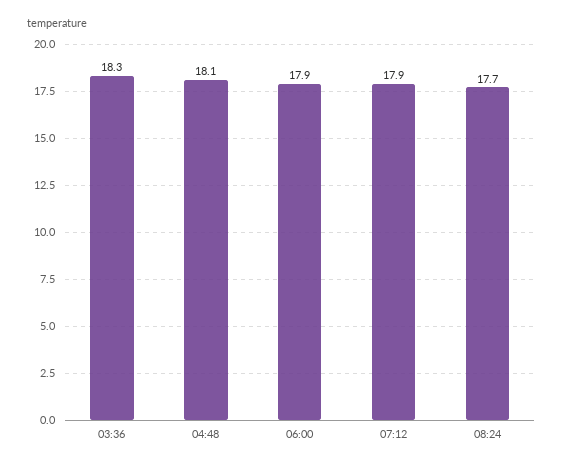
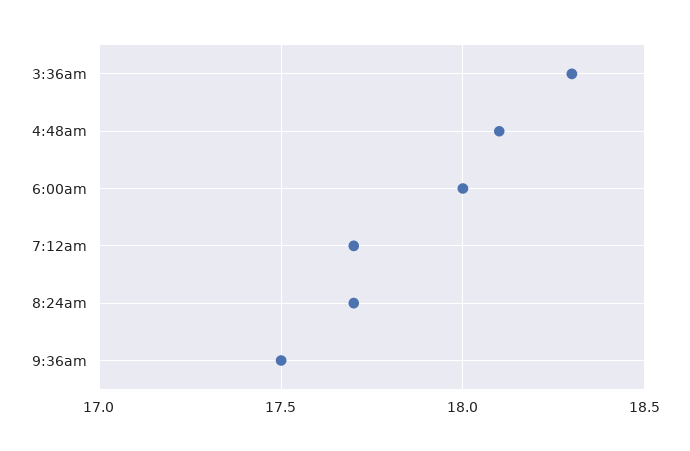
06:00: 17.9 -> 18
07:12: 17.9 -> 17.7
9:36am: none -> 17.5

